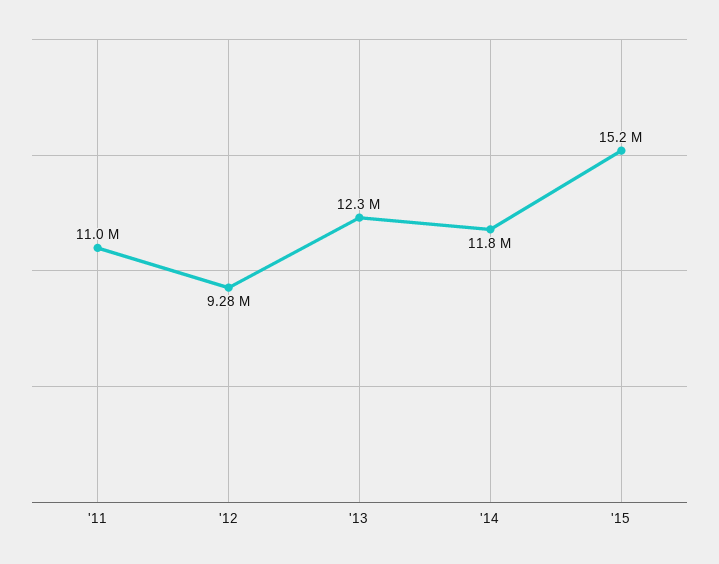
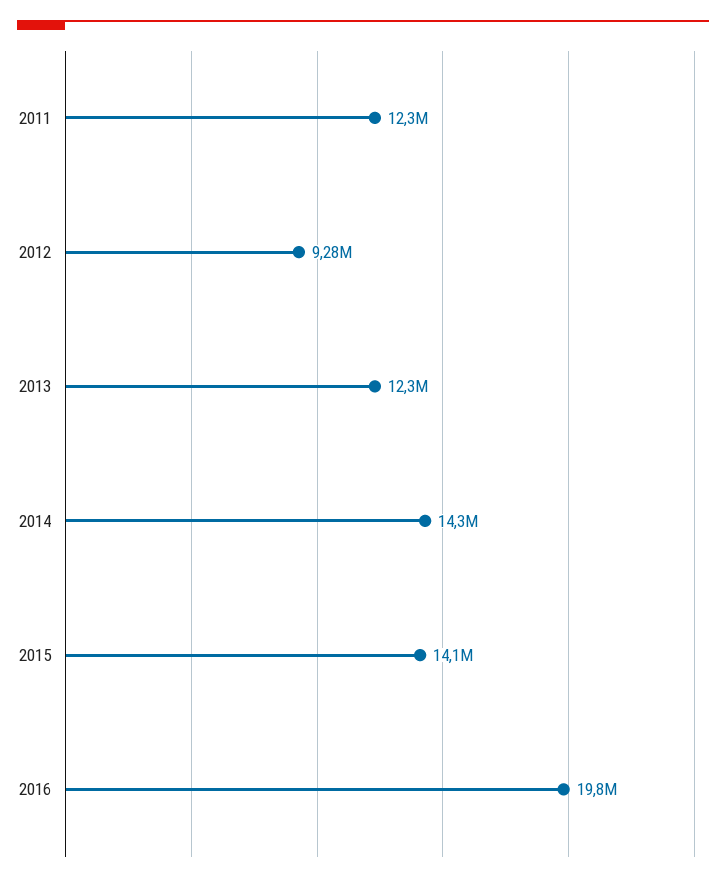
'11: 11000000 -> 12300000
'14: 11800000 -> 14300000
'15: 15200000 -> 14100000
2016: none -> 19800000

